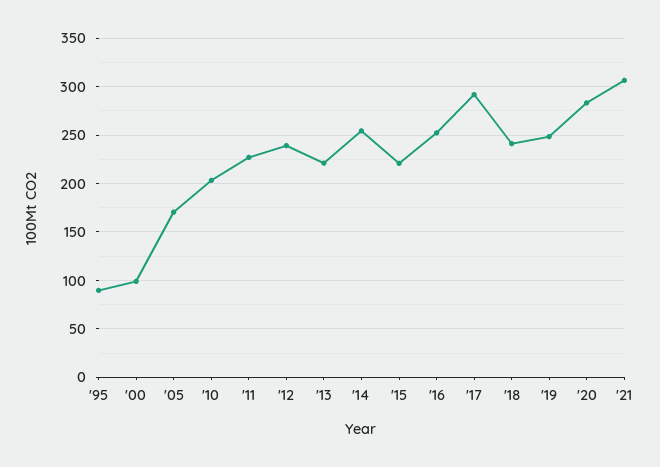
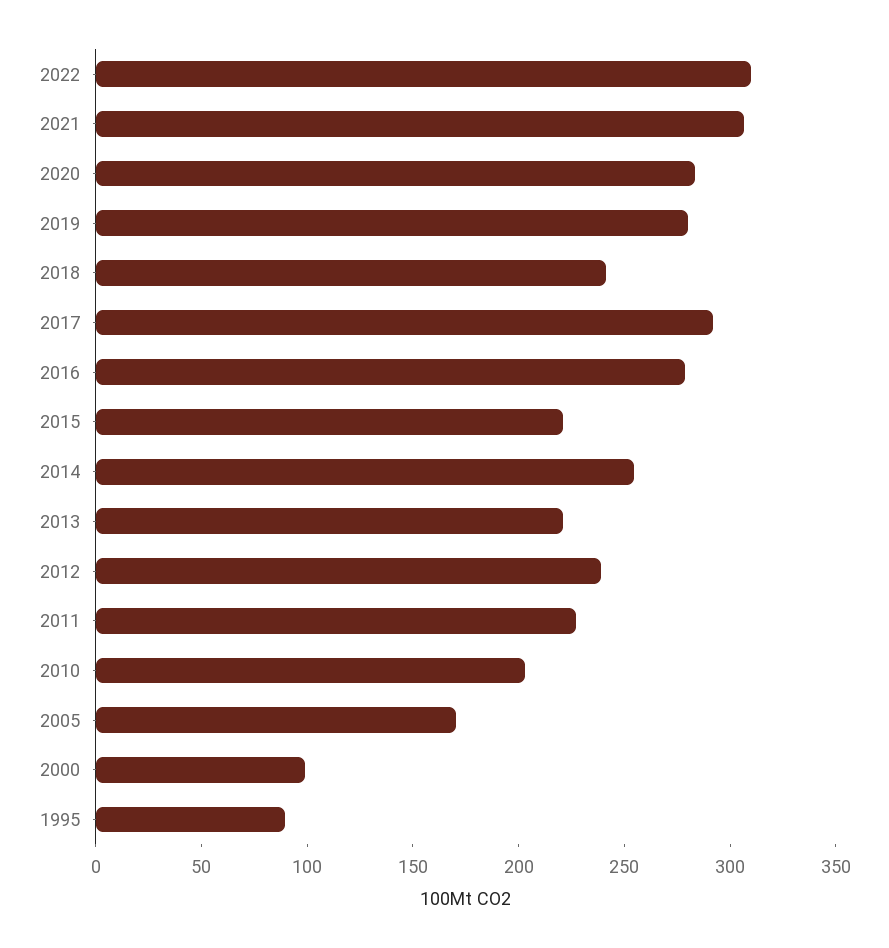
'16: 250 -> 280
'19: 250 -> 280
2022: none -> 310

